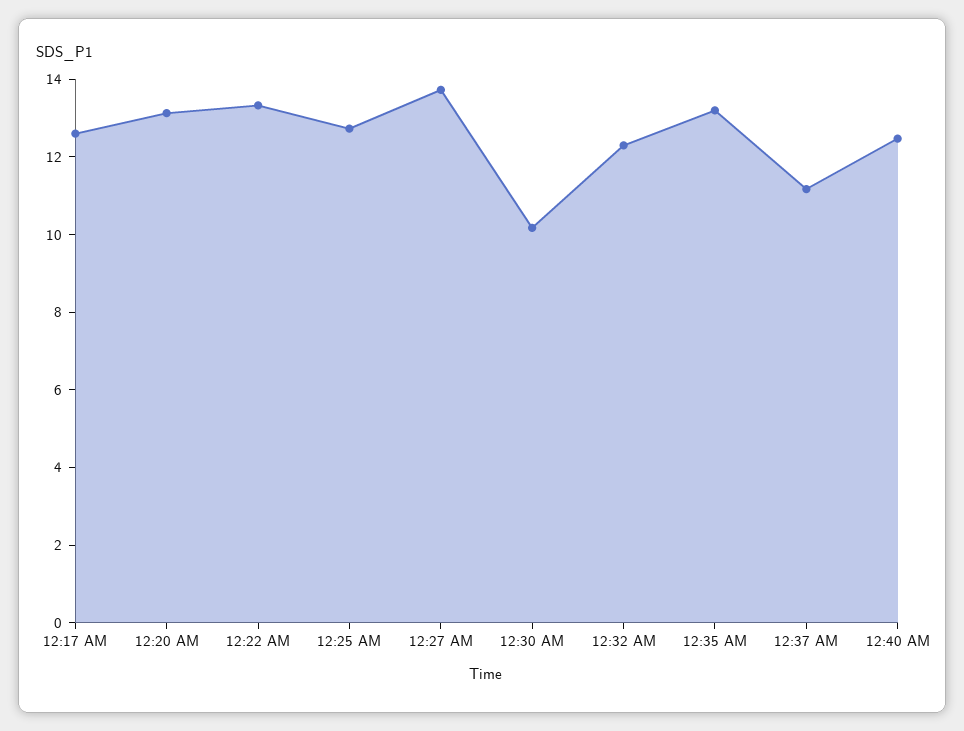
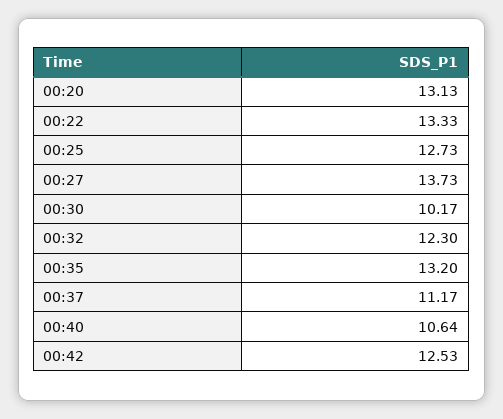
12:17 AM: 12.5 -> none
12:40 AM: 12.5 -> 10.64
00:42: none -> 12.53

